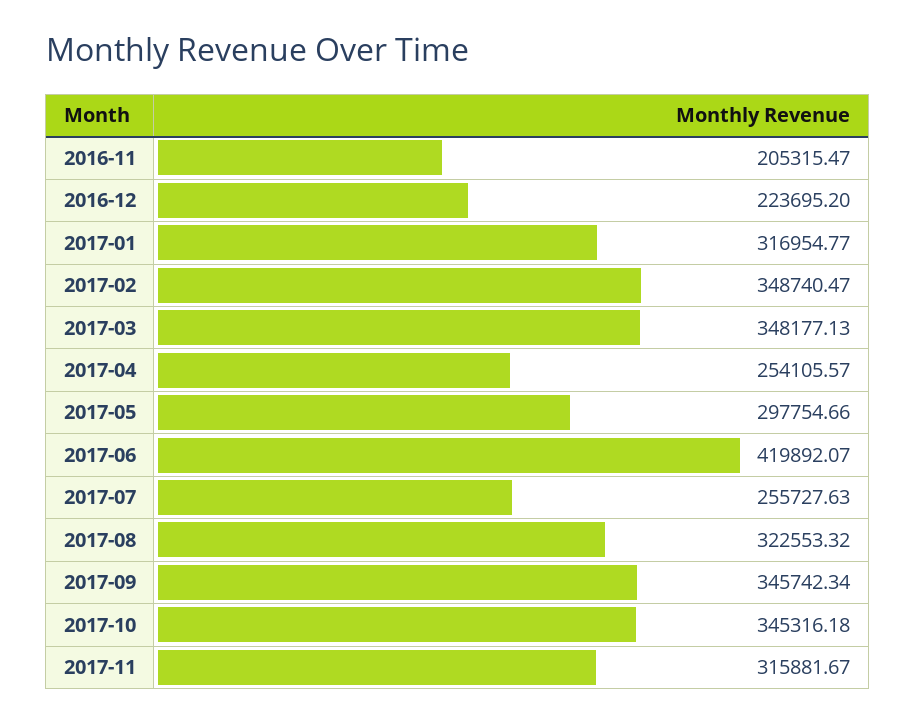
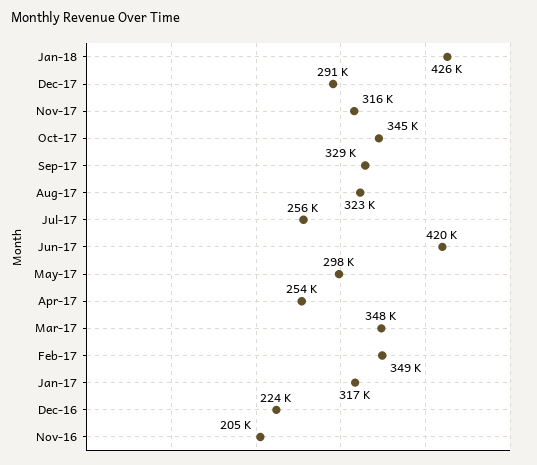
2017-09: 345742.34 -> 329000
Jan-18: none -> 426000
Dec-17: none -> 291000

